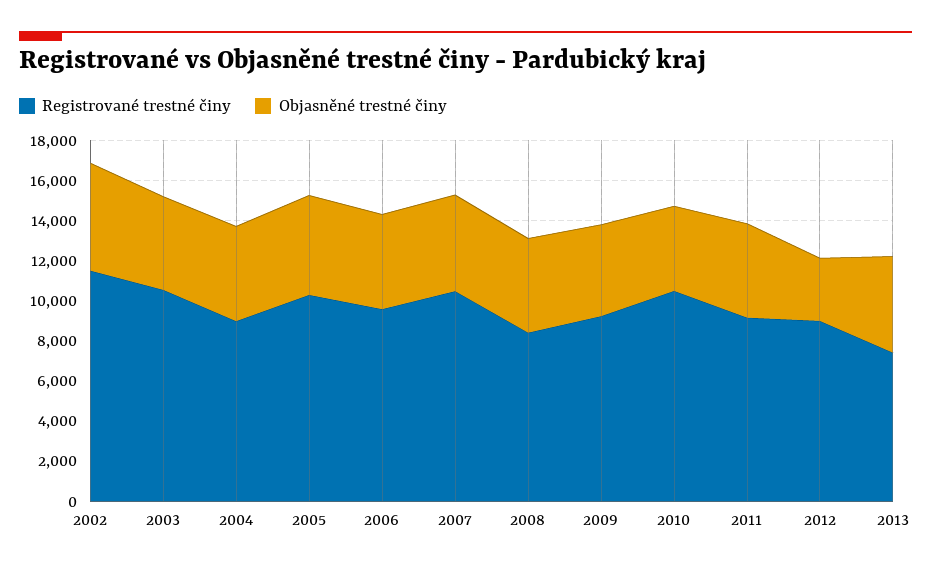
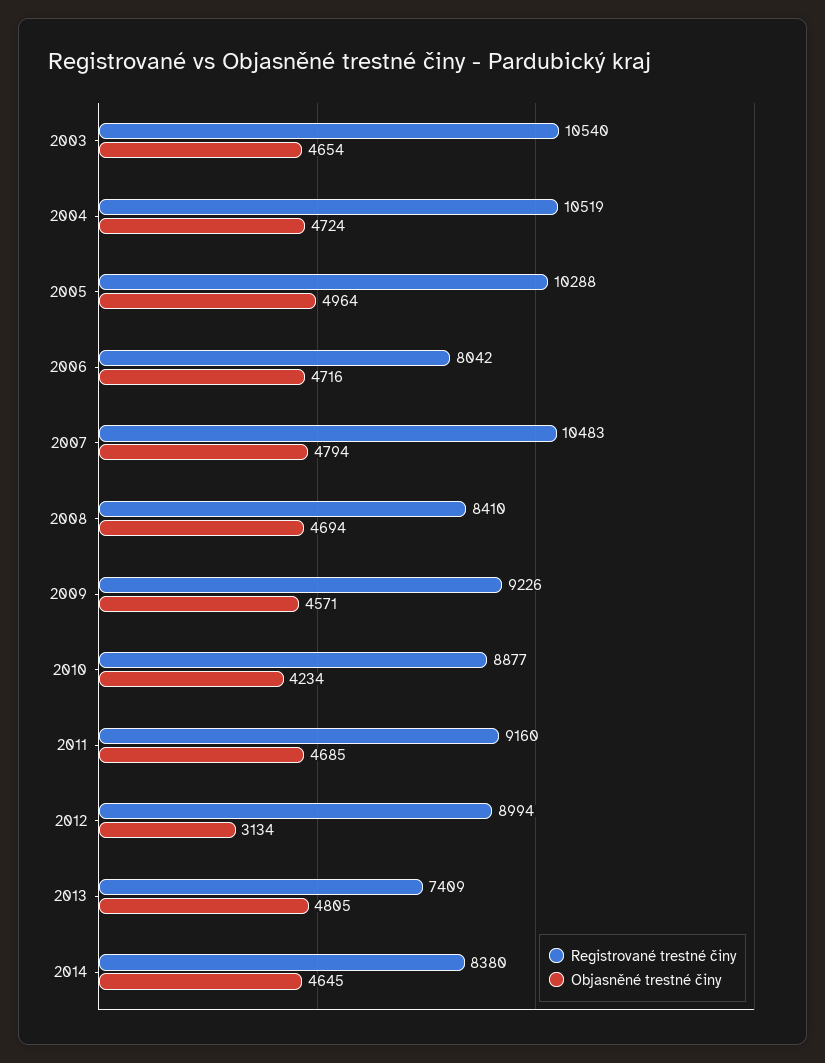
Registrované trestné činy, 2002: 11500 -> none
Objasněné trestné činy, 2002: 5500 -> none
Registrované trestné činy, 2004: 9000 -> 10519
Registrované trestné činy, 2006: 9500 -> 8042
Registrované trestné činy, 2010: 10500 -> 8877
Registrované trestné činy, 2014: none -> 8380
Objasněné trestné činy, 2014: none -> 4645

